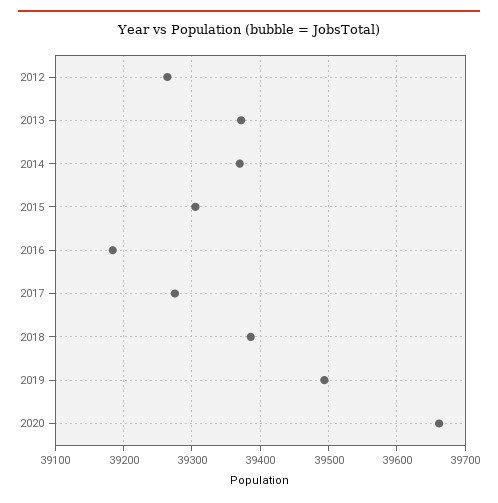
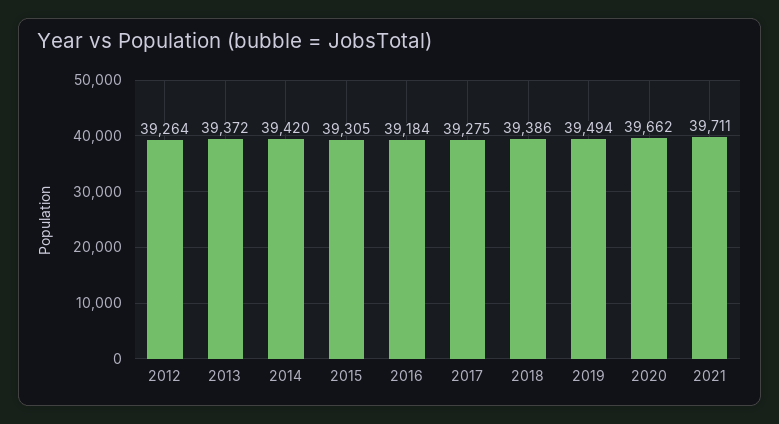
2014: 39370 -> 39420
2021: none -> 39711

